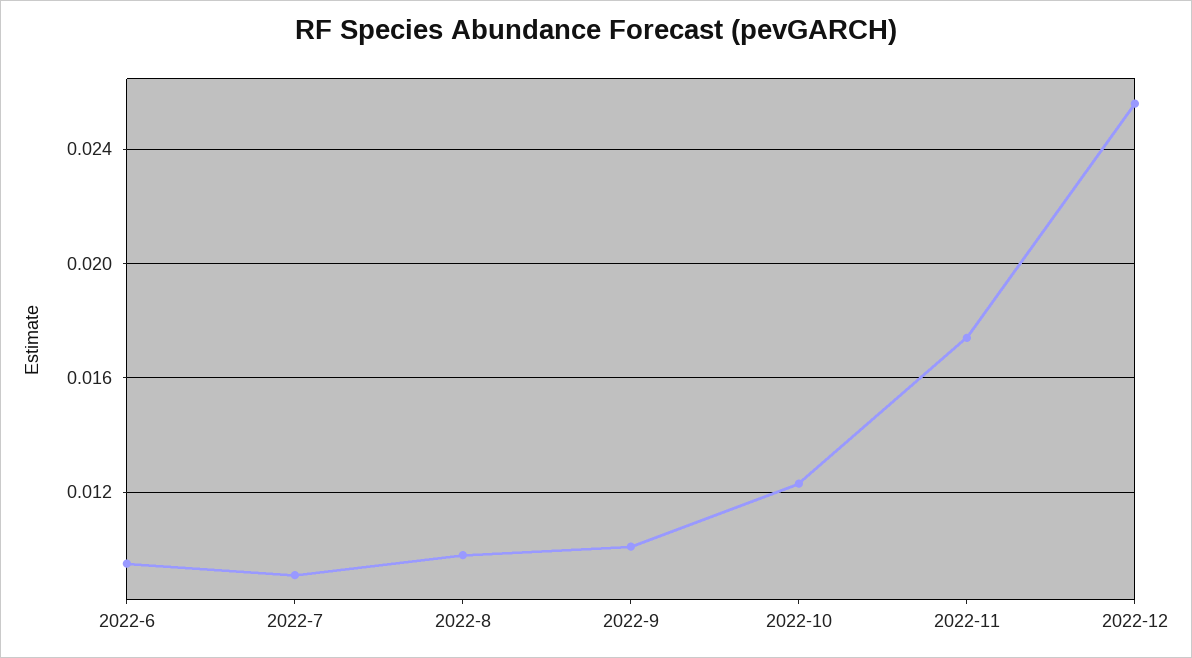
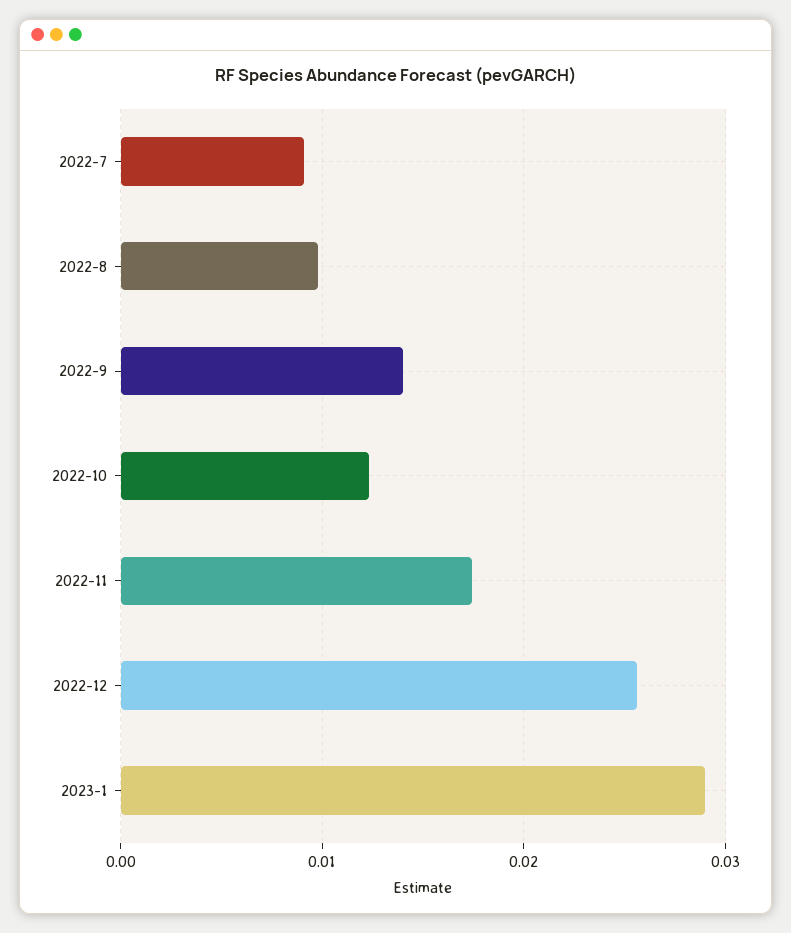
2022-6: 0.0095 -> none
2022-9: 0.01 -> 0.014
2023-1: none -> 0.029

